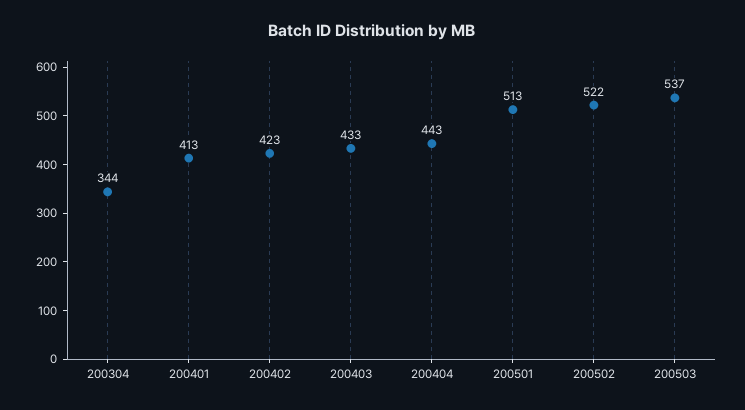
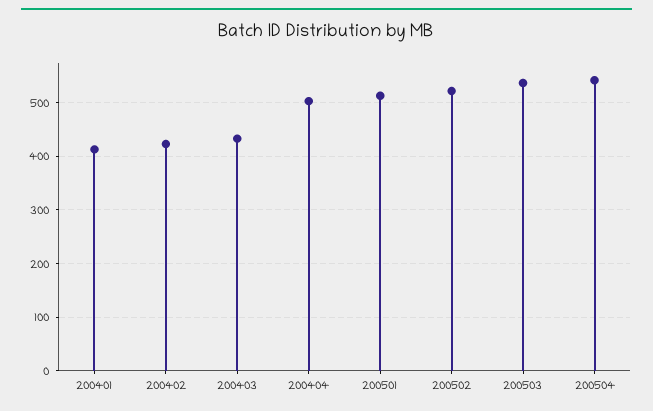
200304: 344 -> none
200404: 443 -> 500
200504: none -> 540

